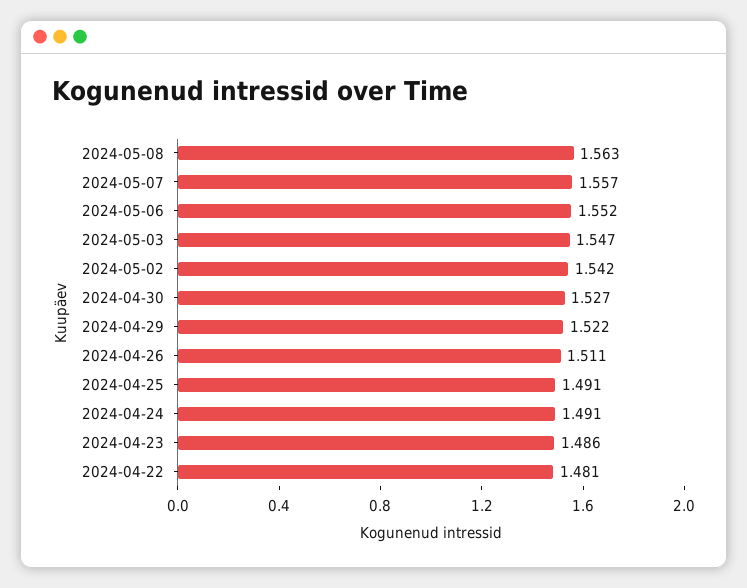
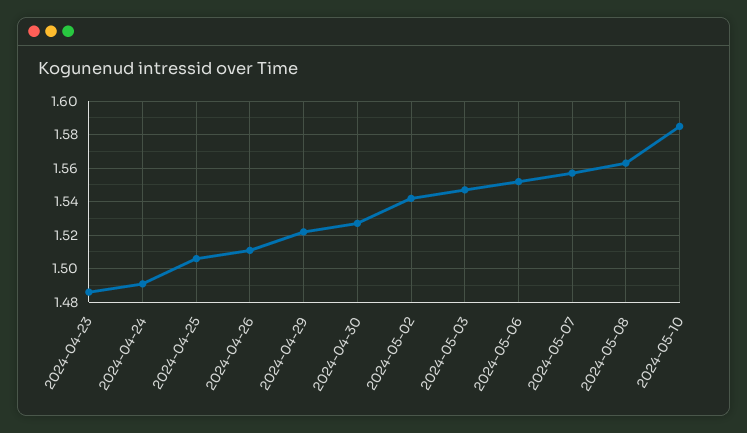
2024-04-25: 1.491 -> 1.505
2024-04-22: 1.481 -> none
2024-05-10: none -> 1.585

